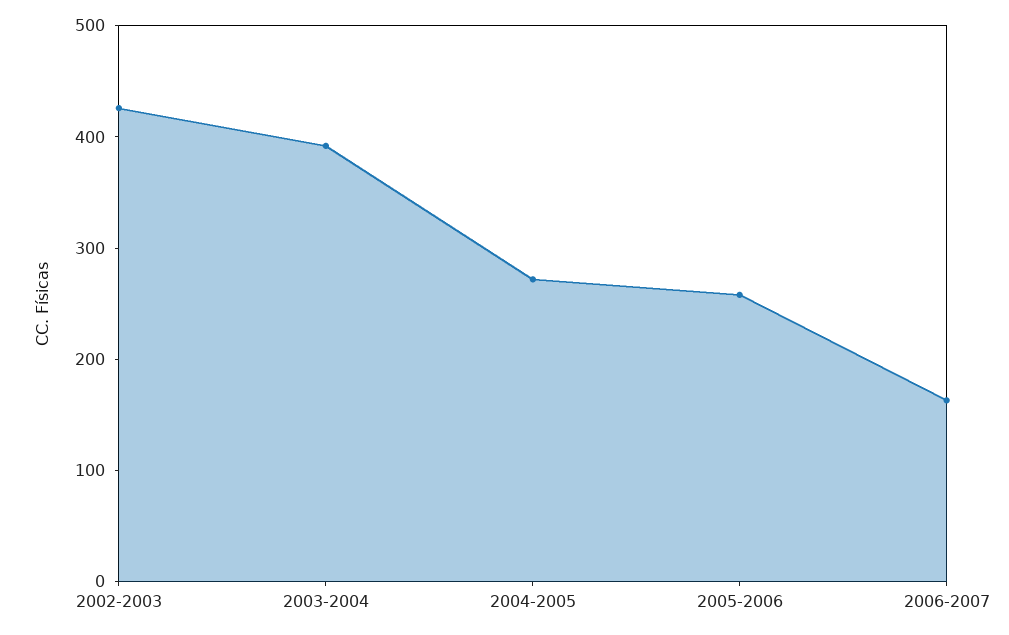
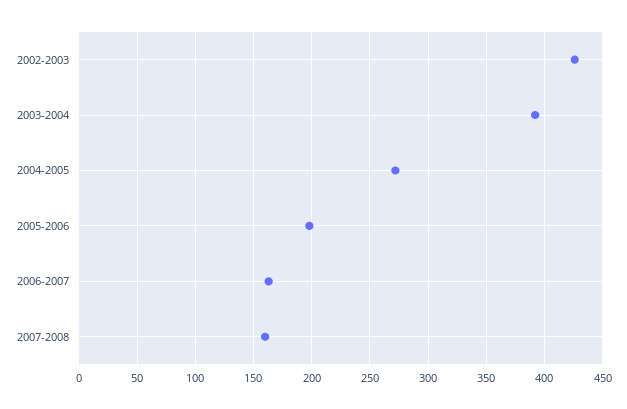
2005-2006: 260 -> 200
2007-2008: none -> 160

